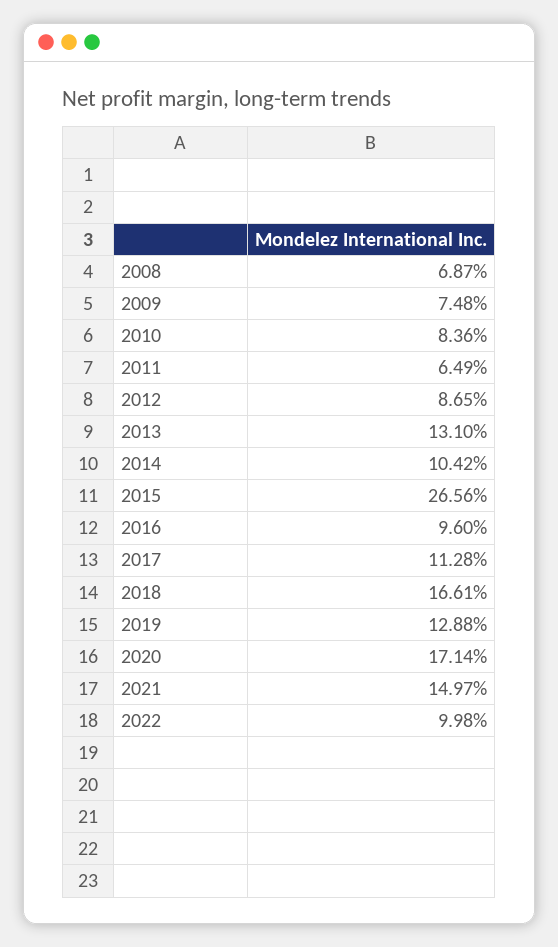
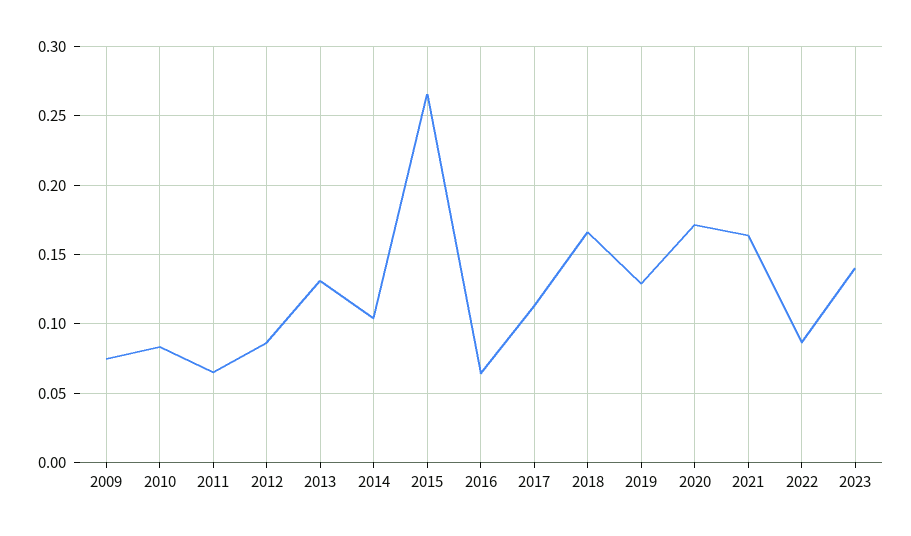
2008: 0.0687 -> none
2016: 0.096 -> 0.065
2021: 0.1497 -> 0.165
2022: 0.0998 -> 0.085
2023: none -> 0.14

